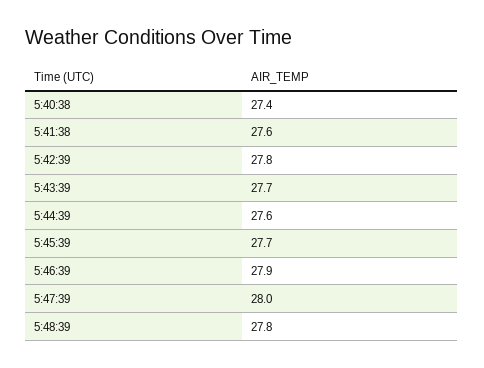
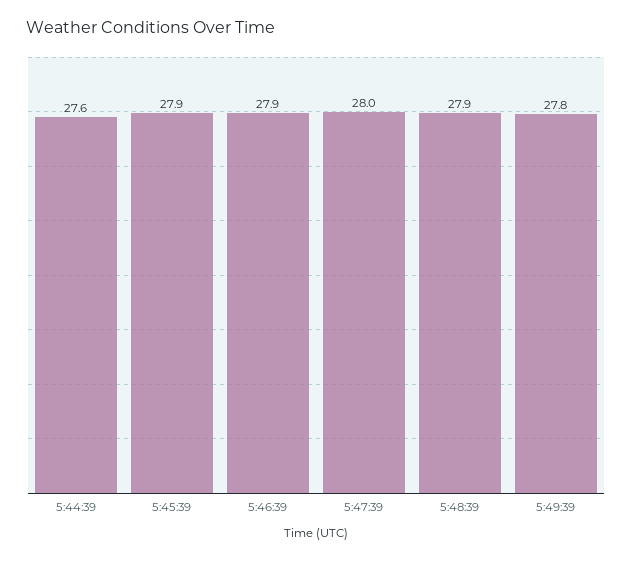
5:40:38: 27.4 -> none
5:41:38: 27.6 -> none
5:42:39: 27.8 -> none
5:43:39: 27.7 -> none
5:45:39: 27.7 -> 27.9
5:48:39: 27.8 -> 27.9
5:49:39: none -> 27.8

